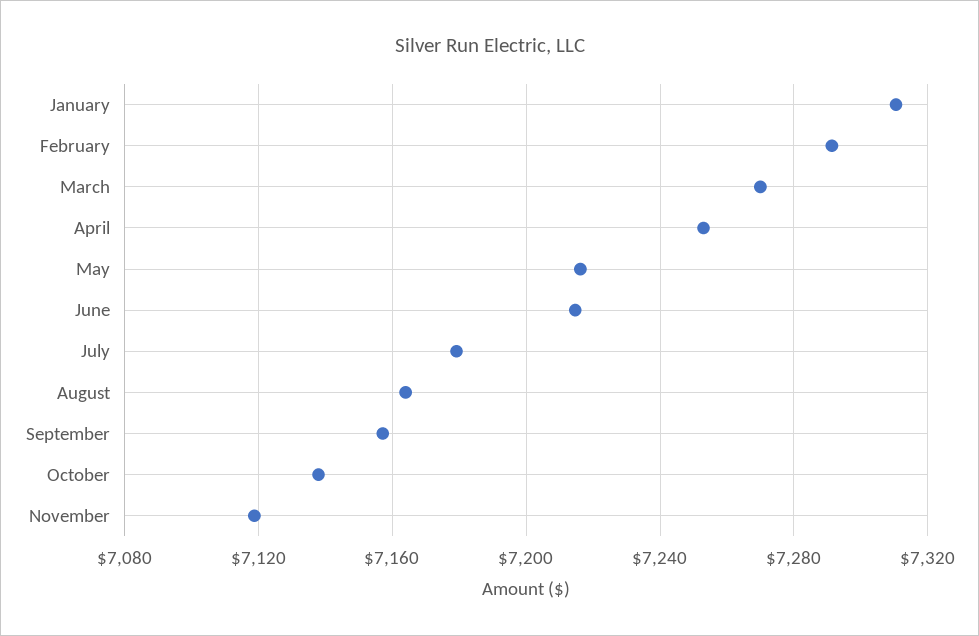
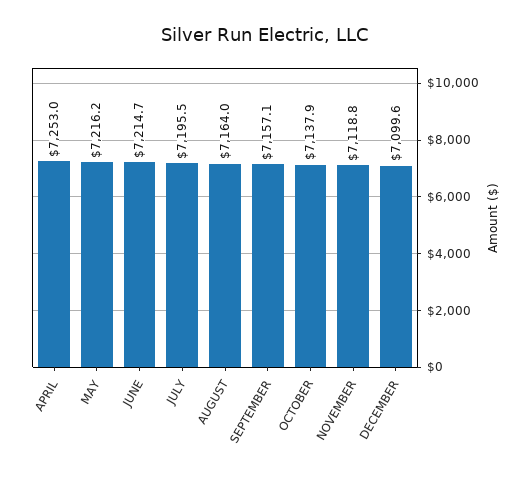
January: 7310 -> none
February: 7290 -> none
March: 7270 -> none
July: 7180 -> 7195.5
DECEMBER: none -> 7099.6

